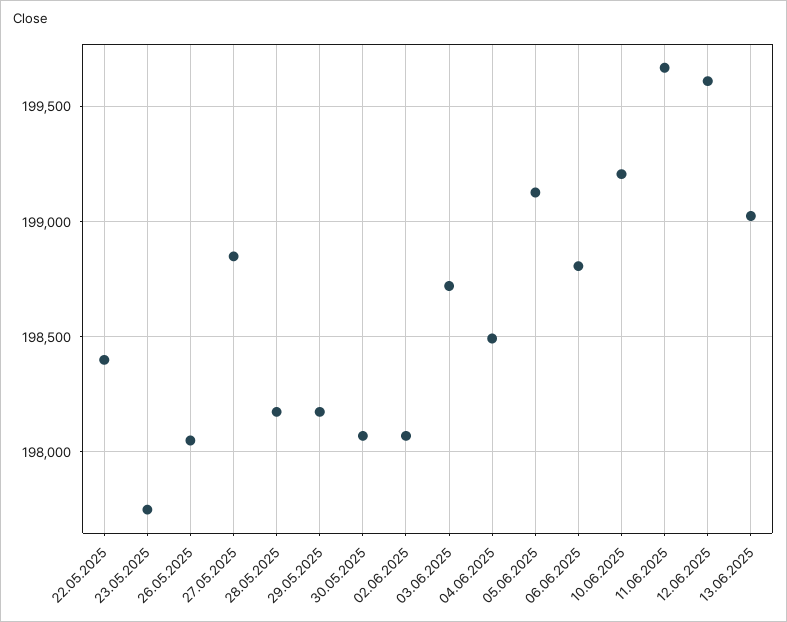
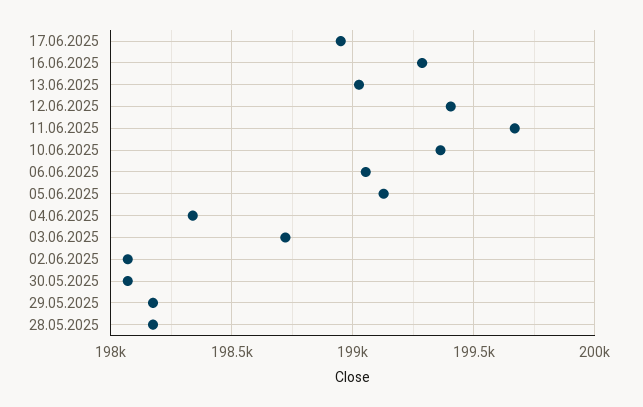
22.05.2025: 198400 -> none
23.05.2025: 197750 -> none
26.05.2025: 198050 -> none
27.05.2025: 198850 -> none
04.06.2025: 198500 -> 198350
06.06.2025: 198800 -> 199050
10.06.2025: 199200 -> 199350
12.06.2025: 199600 -> 199400
17.06.2025: none -> 198950
16.06.2025: none -> 199300

